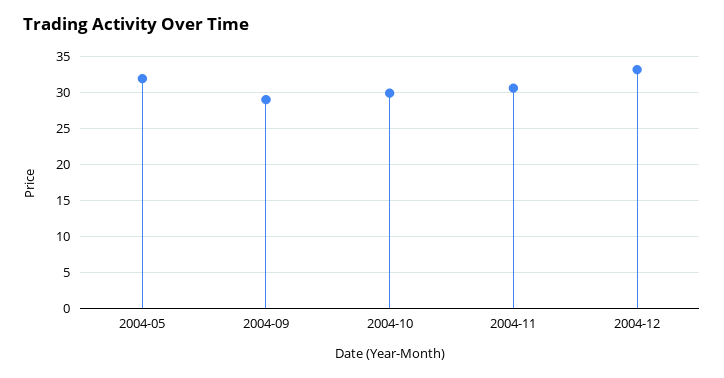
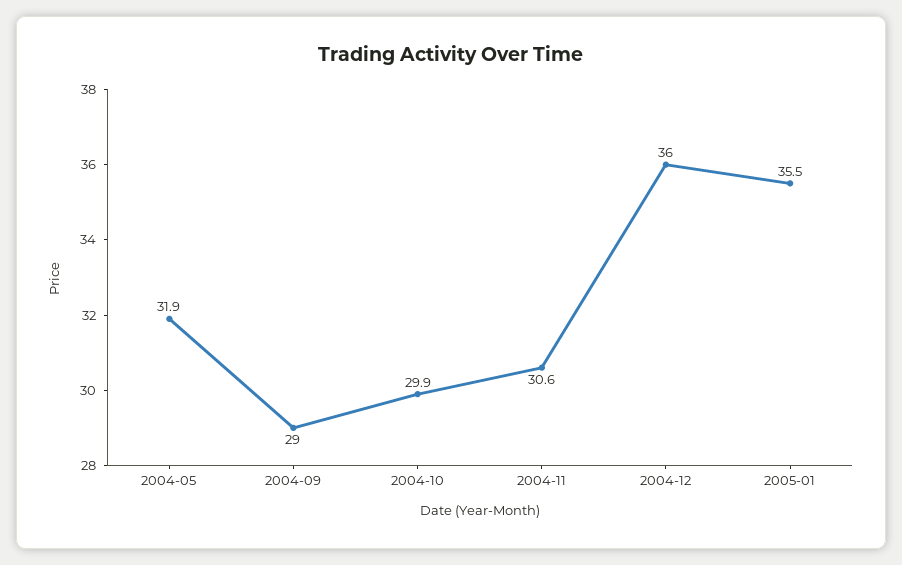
2004-12: 33 -> 36
2005-01: none -> 35.5

